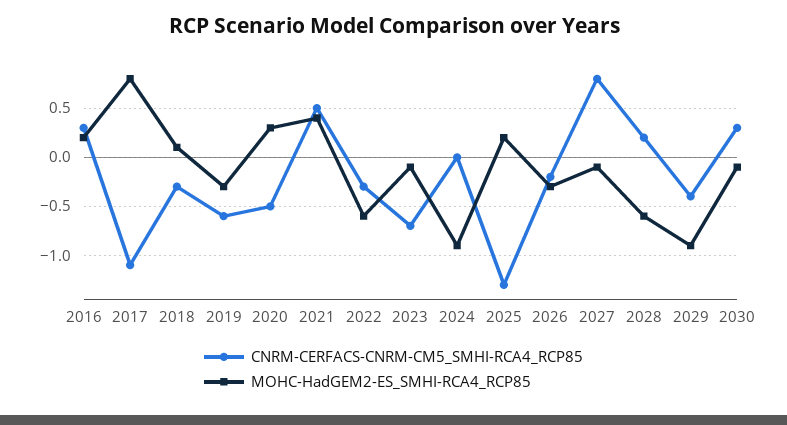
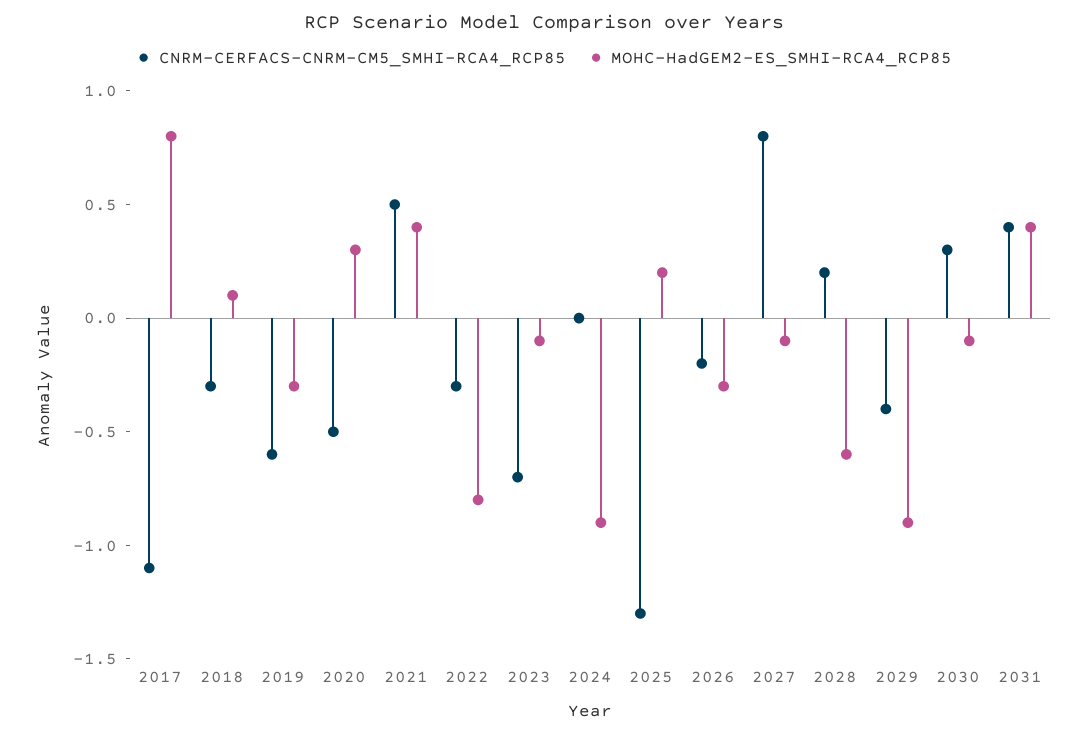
CNRM-CERFACS-CNRM-CM5_SMHI-RCA4_RCP85, 2016: 0.3 -> none
MOHC-HadGEM2-ES_SMHI-RCA4_RCP85, 2016: 0.2 -> none
MOHC-HadGEM2-ES_SMHI-RCA4_RCP85, 2022: -0.6 -> -0.8
CNRM-CERFACS-CNRM-CM5_SMHI-RCA4_RCP85, 2031: none -> 0.4
MOHC-HadGEM2-ES_SMHI-RCA4_RCP85, 2031: none -> 0.4

